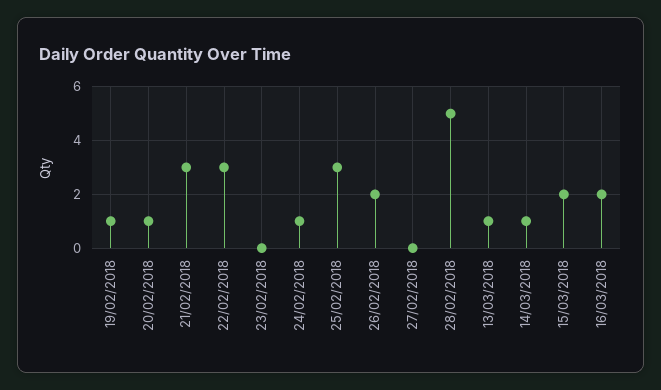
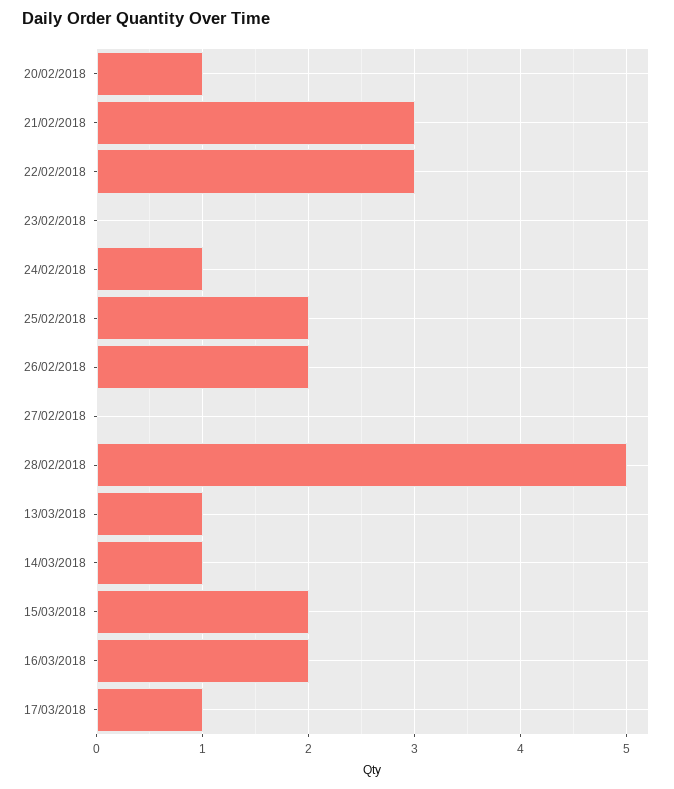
19/02/2018: 1 -> none
25/02/2018: 3 -> 2
17/03/2018: none -> 1

